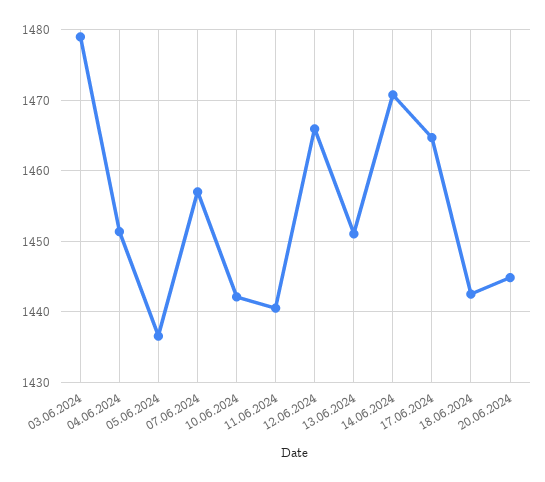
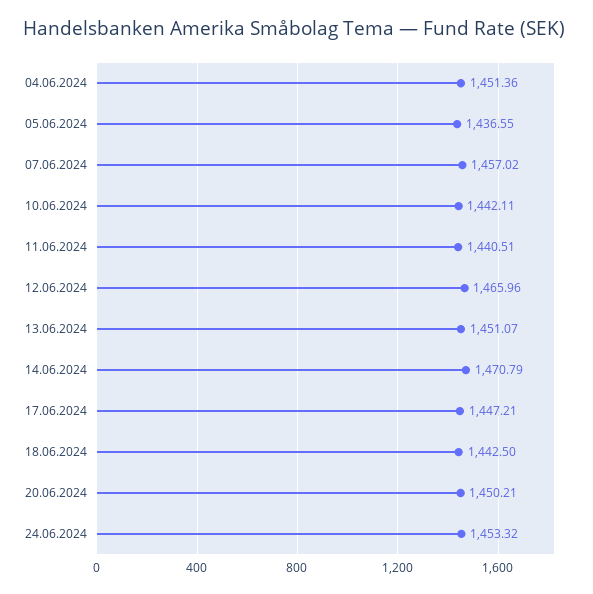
03.06.2024: 1479 -> none
17.06.2024: 1465 -> 1447.21
20.06.2024: 1445 -> 1450.21
24.06.2024: none -> 1453.32

